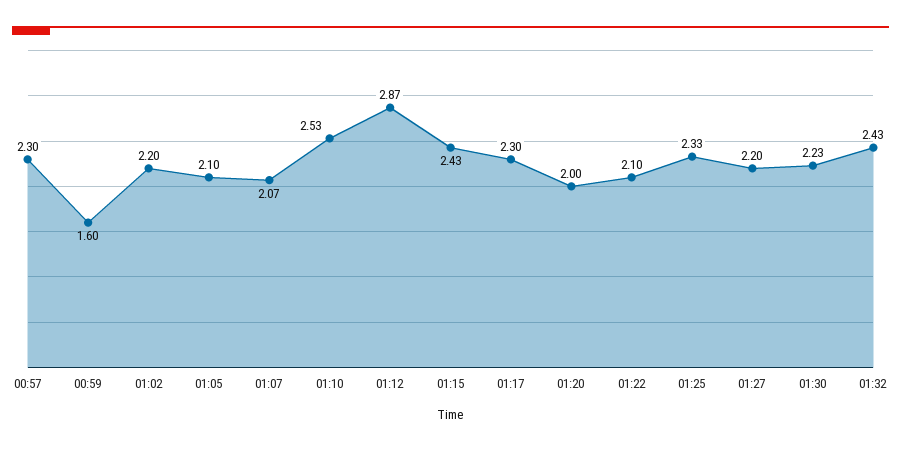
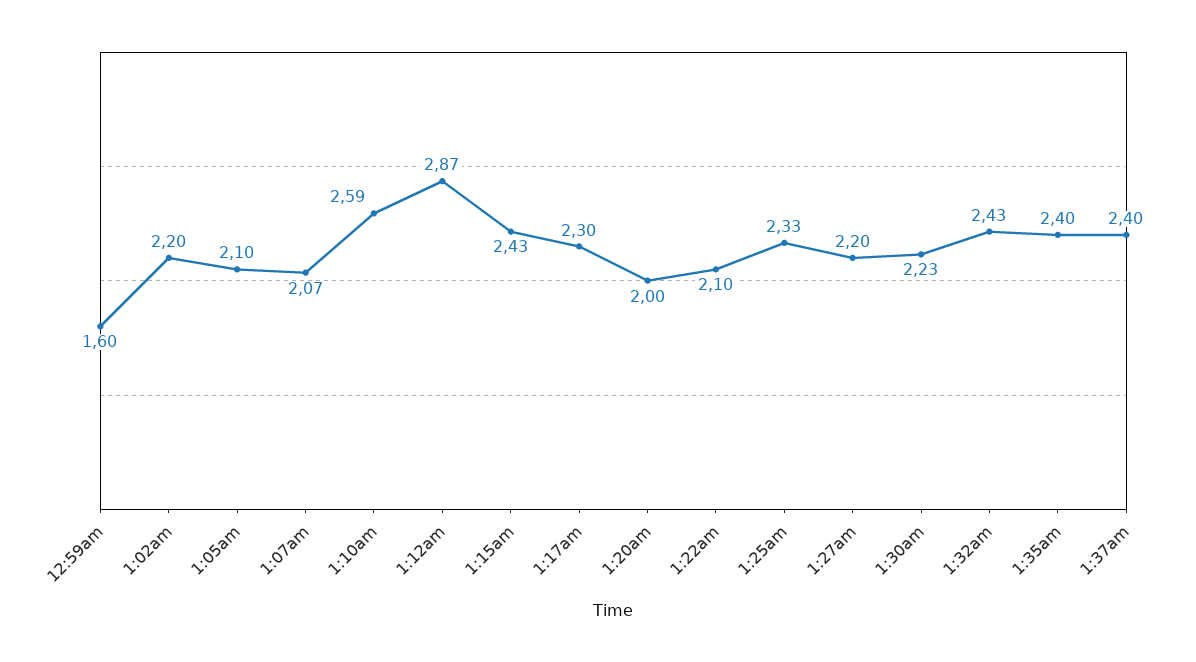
00:57: 2.3 -> none
01:10: 2.53 -> 2.59
1:35am: none -> 2.4
1:37am: none -> 2.4

